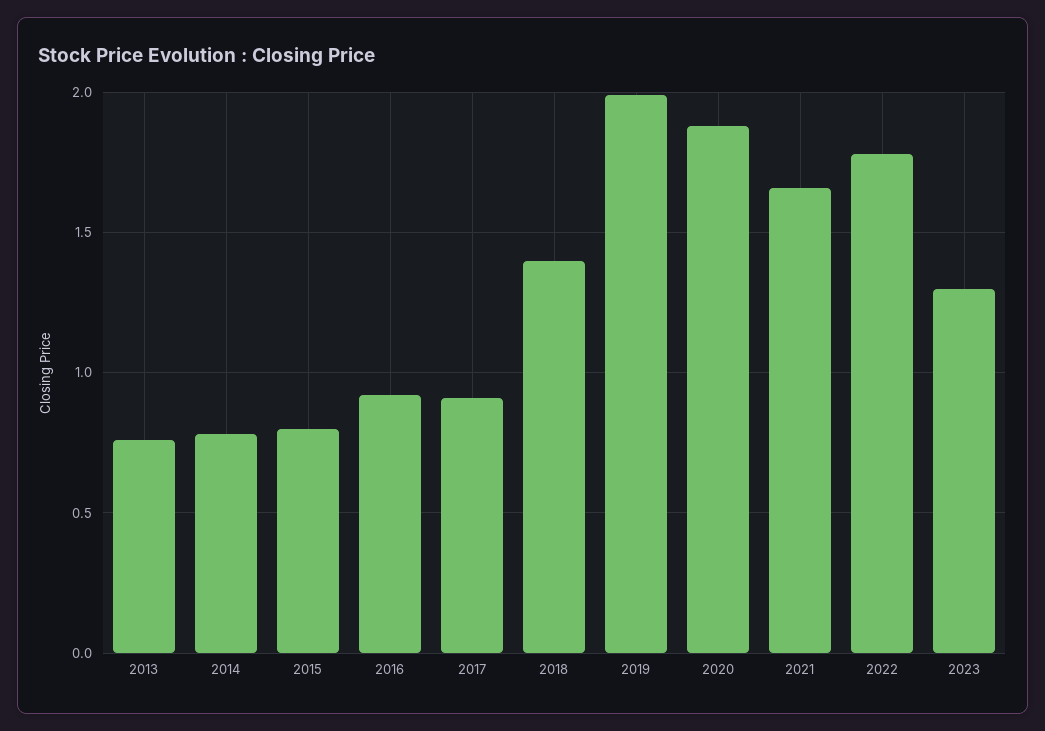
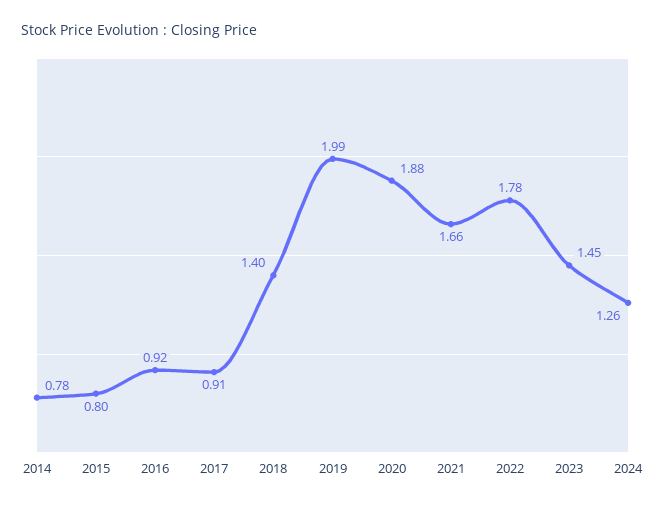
2013: 0.75 -> none
2023: 1.3 -> 1.45
2024: none -> 1.26

